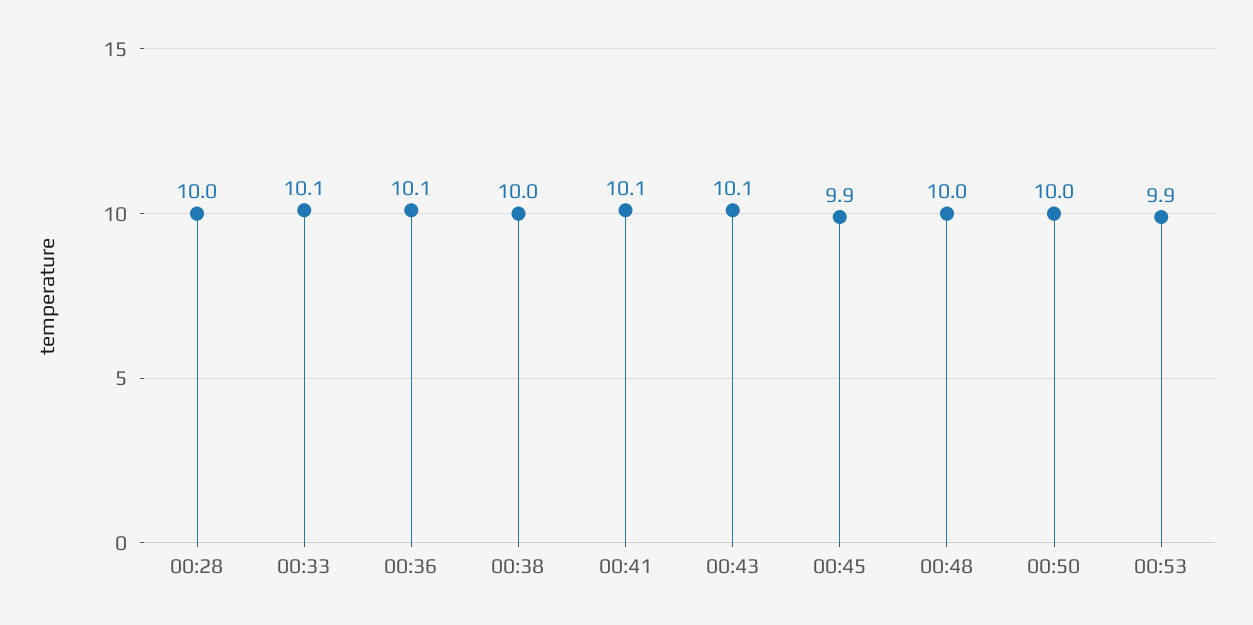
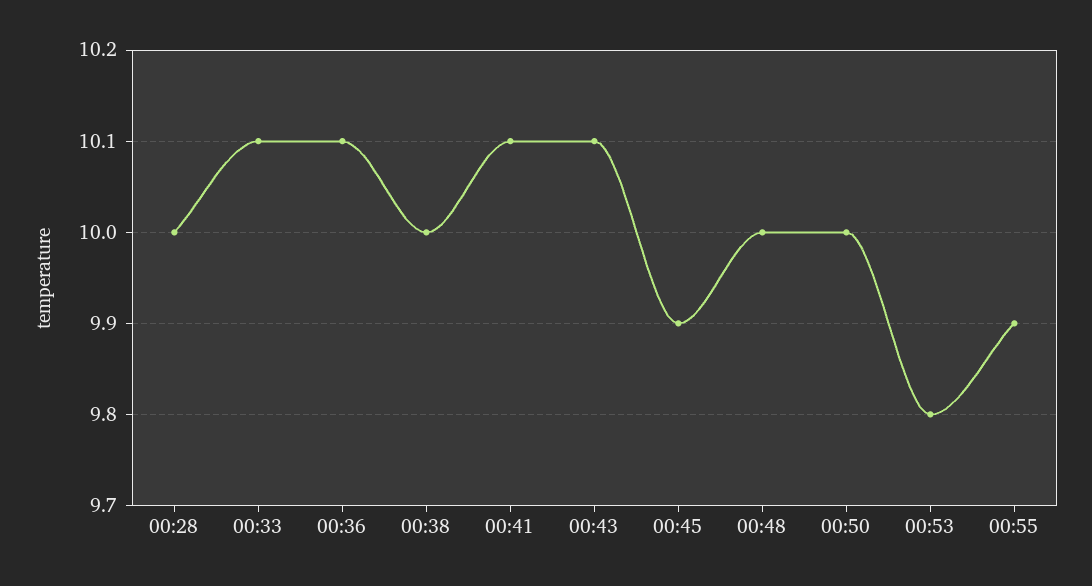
00:53: 9.9 -> 9.8
00:55: none -> 9.9

